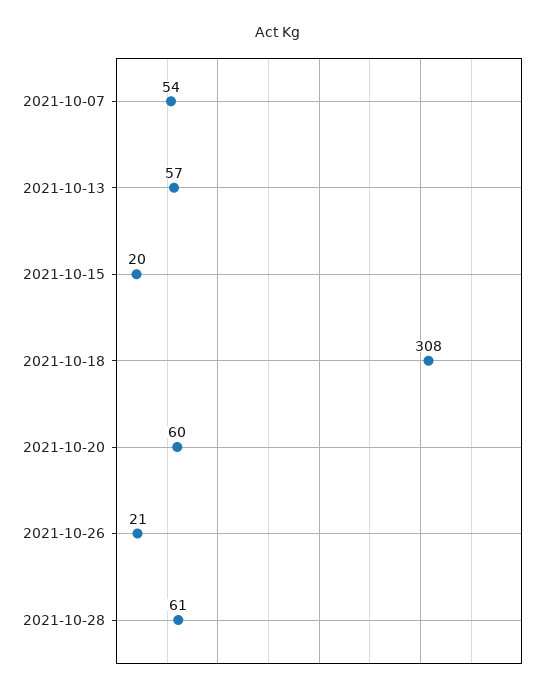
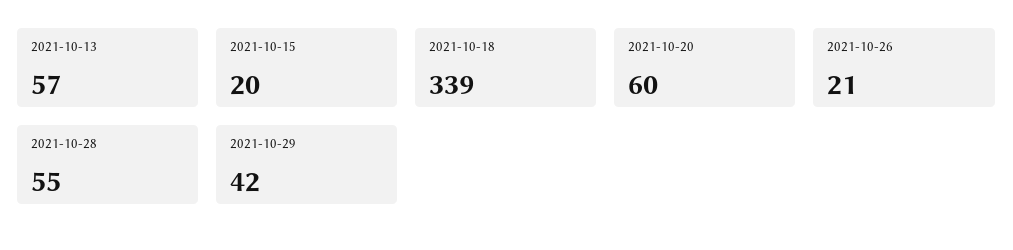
2021-10-07: 54 -> none
2021-10-18: 308 -> 339
2021-10-28: 61 -> 55
2021-10-29: none -> 42

